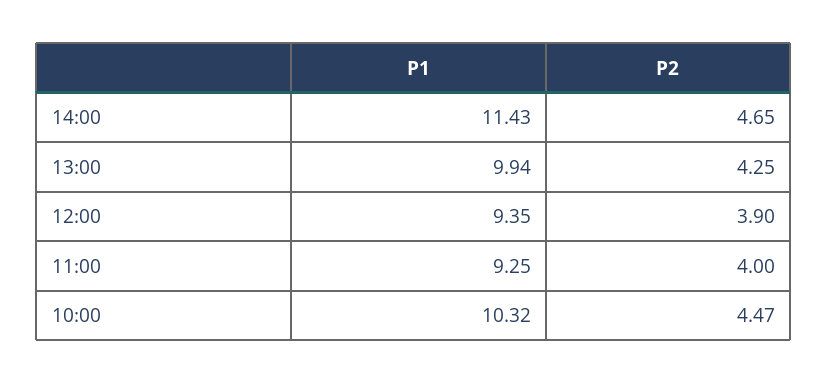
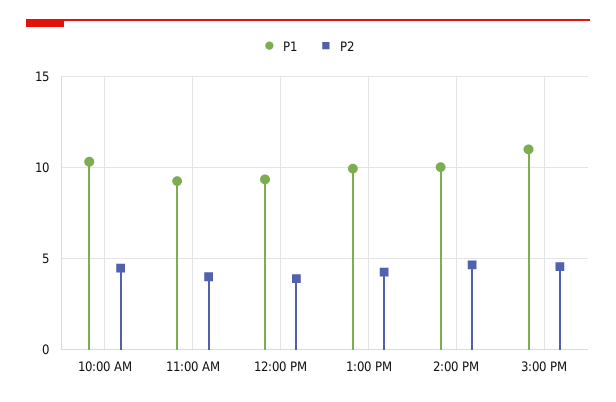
P1, 14:00: 11.43 -> 10
P1, 3:00 PM: none -> 11
P2, 3:00 PM: none -> 4.5

